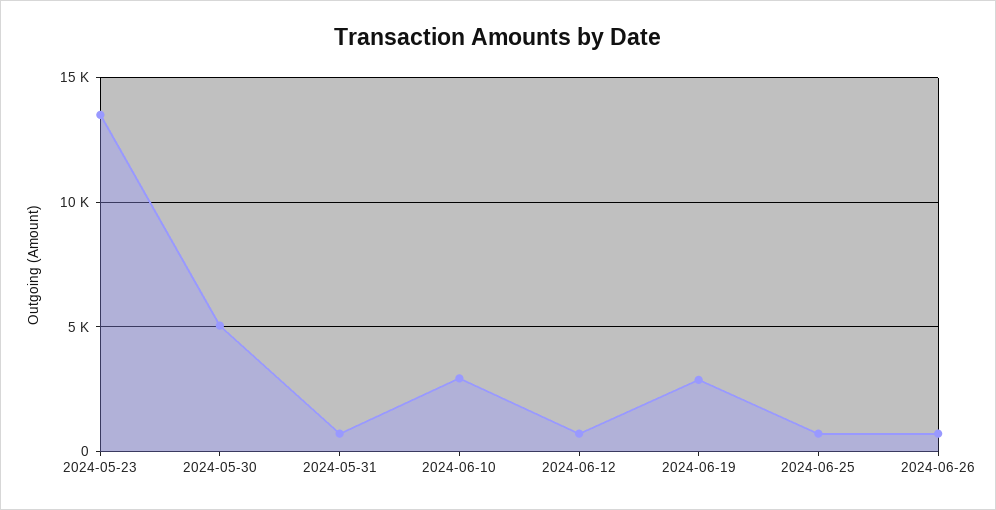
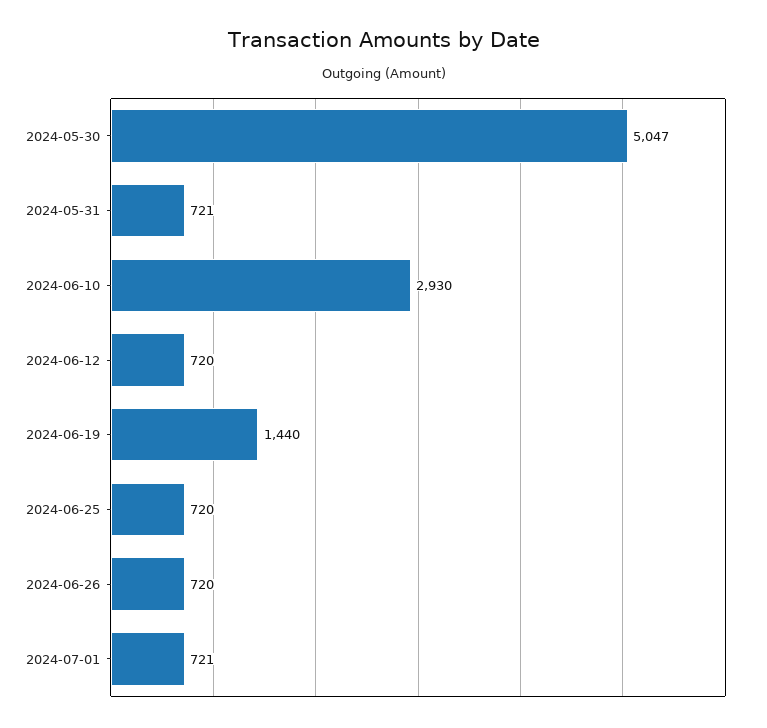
2024-05-23: 13500 -> none
2024-06-19: 3000 -> 1440
2024-07-01: none -> 721

